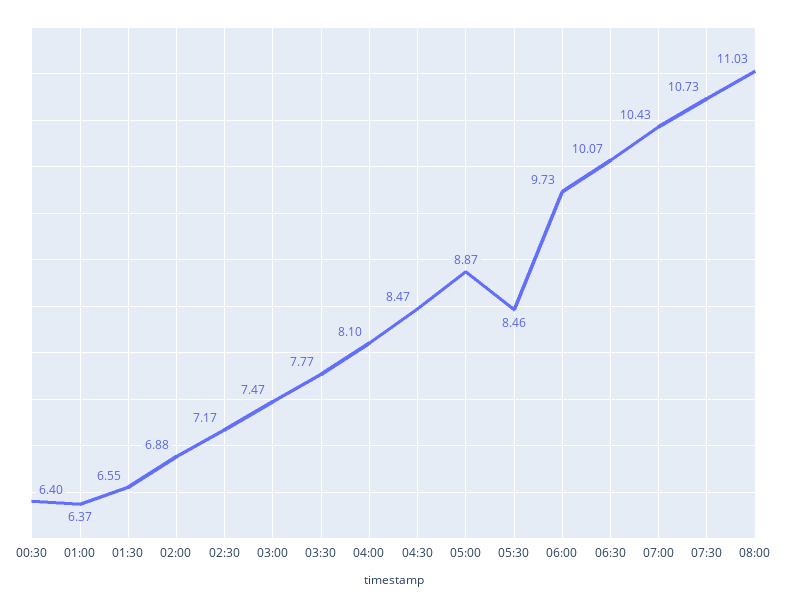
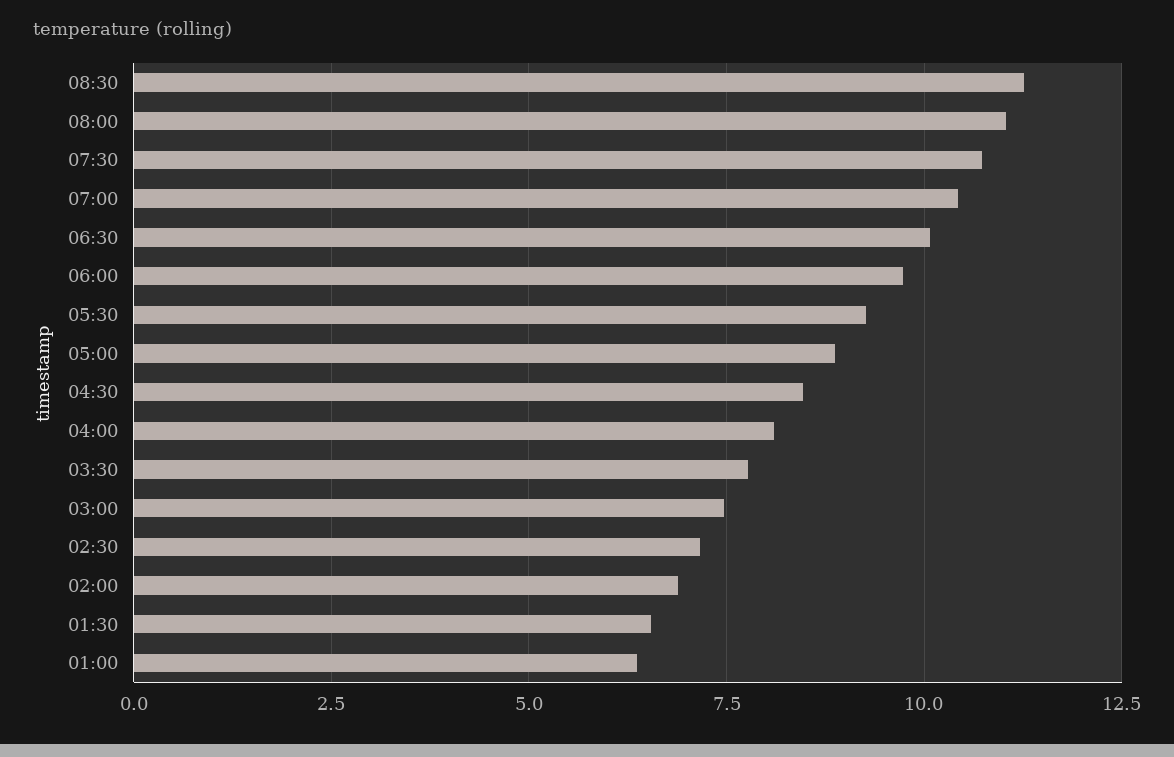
00:30: 6.4 -> none
05:30: 8.46 -> 9.25
08:30: none -> 11.25

